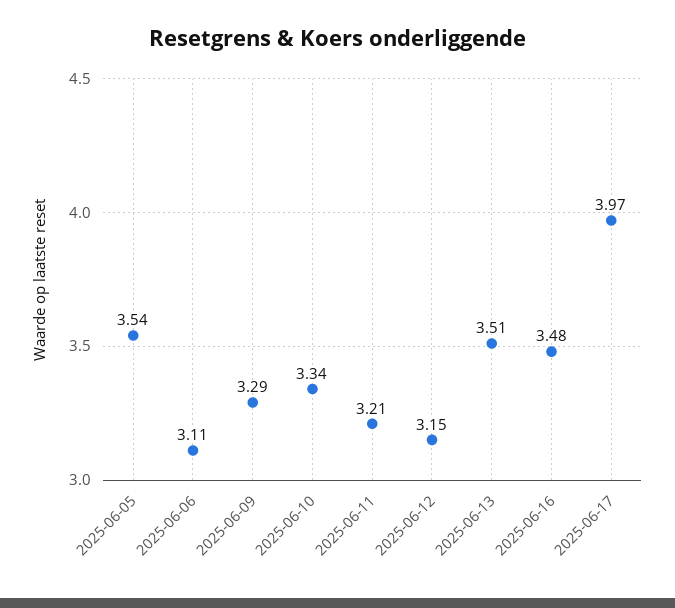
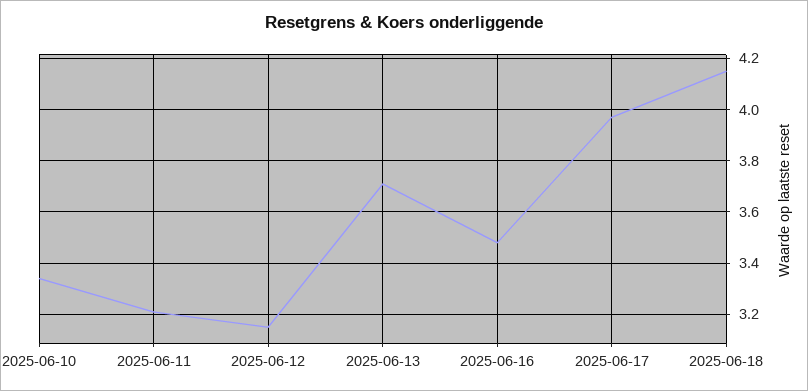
2025-06-05: 3.54 -> none
2025-06-06: 3.11 -> none
2025-06-09: 3.29 -> none
2025-06-13: 3.51 -> 3.7
2025-06-18: none -> 4.15

